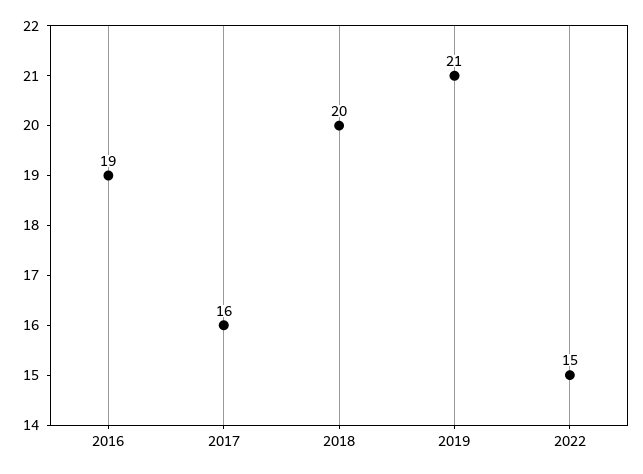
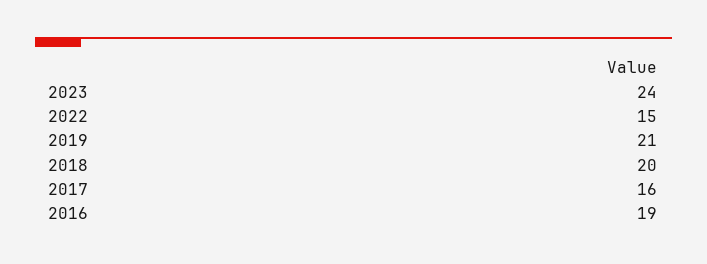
2023: none -> 24

